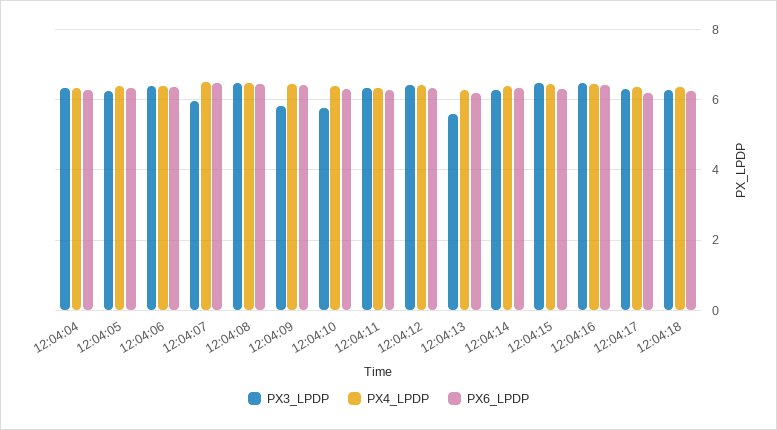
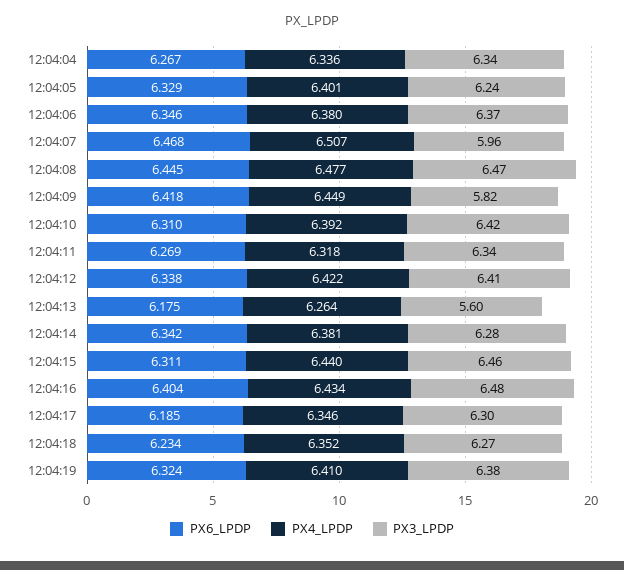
PX3_LPDP, 12:04:10: 5.8 -> 6.42
PX6_LPDP, 12:04:19: none -> 6.324
PX4_LPDP, 12:04:19: none -> 6.41
PX3_LPDP, 12:04:19: none -> 6.38

